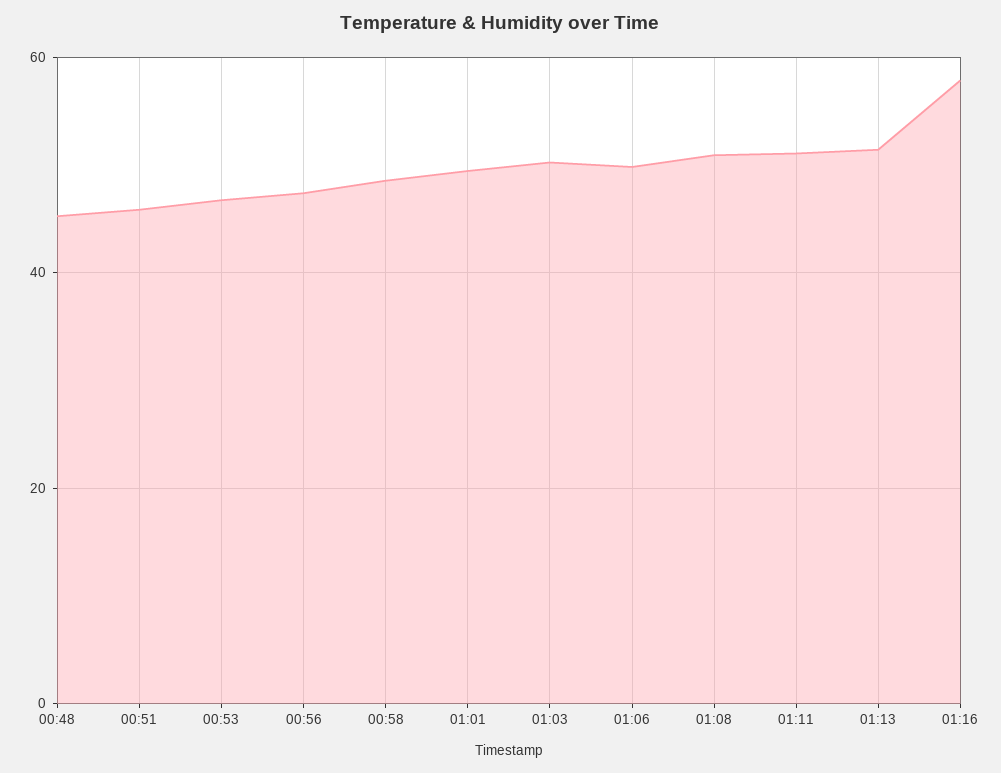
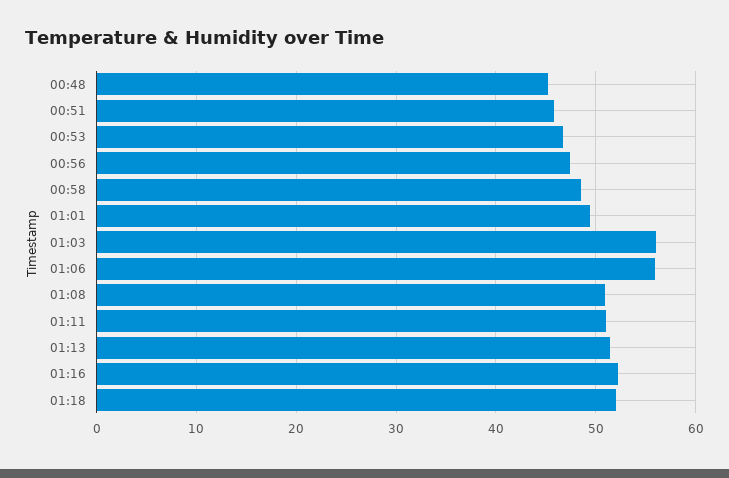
01:03: 50 -> 56
01:06: 50 -> 56
01:16: 58 -> 52
01:18: none -> 52

